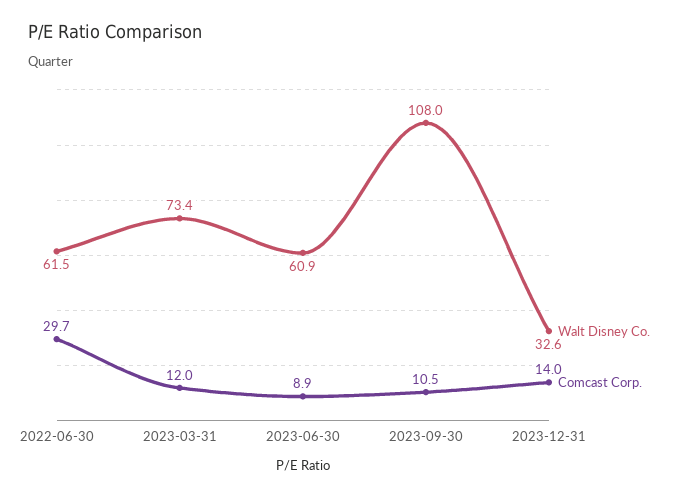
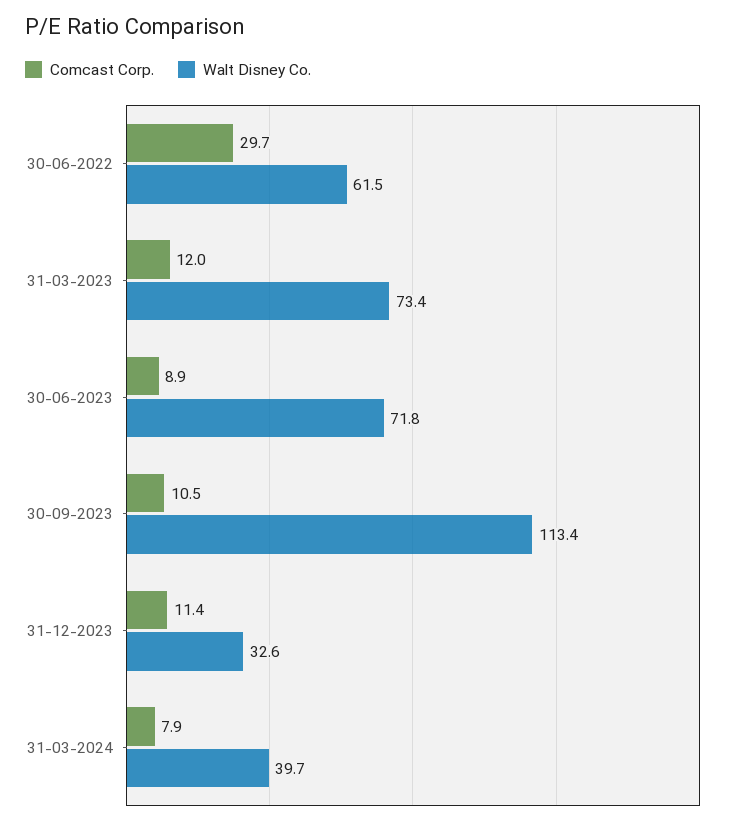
Walt Disney Co., 2023-06-30: 60.9 -> 71.8
Walt Disney Co., 2023-09-30: 108 -> 113.4
Comcast Corp., 2023-12-31: 14 -> 11.4
Comcast Corp., 31-03-2024: none -> 7.9
Walt Disney Co., 31-03-2024: none -> 39.7

